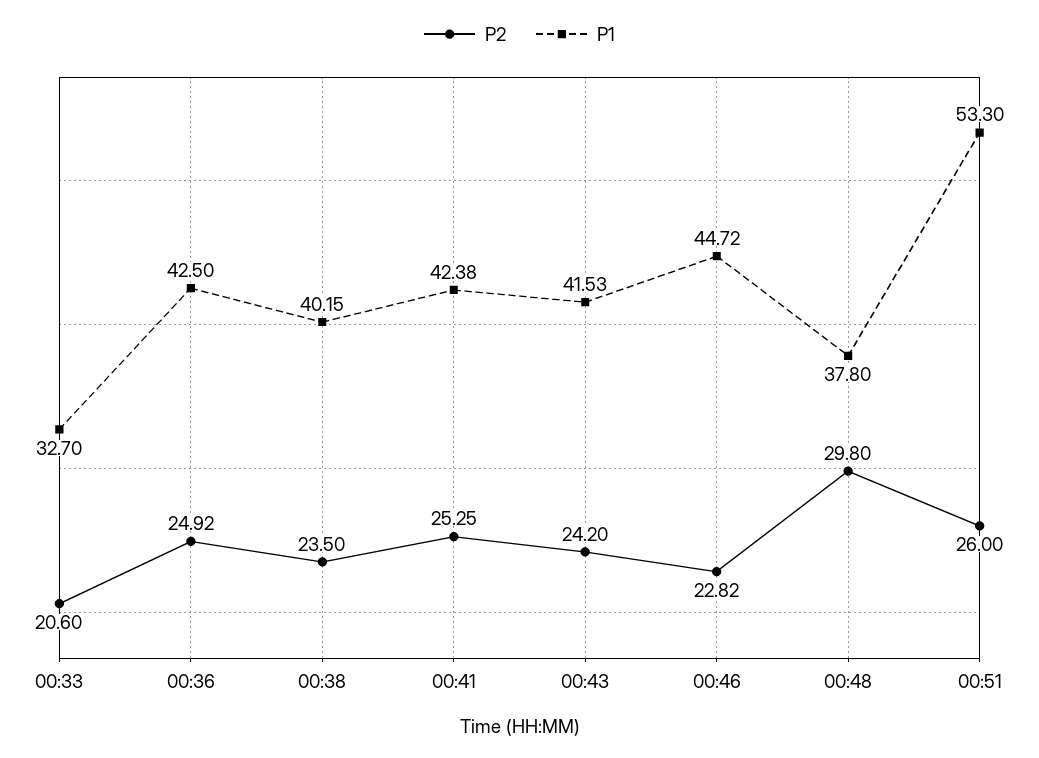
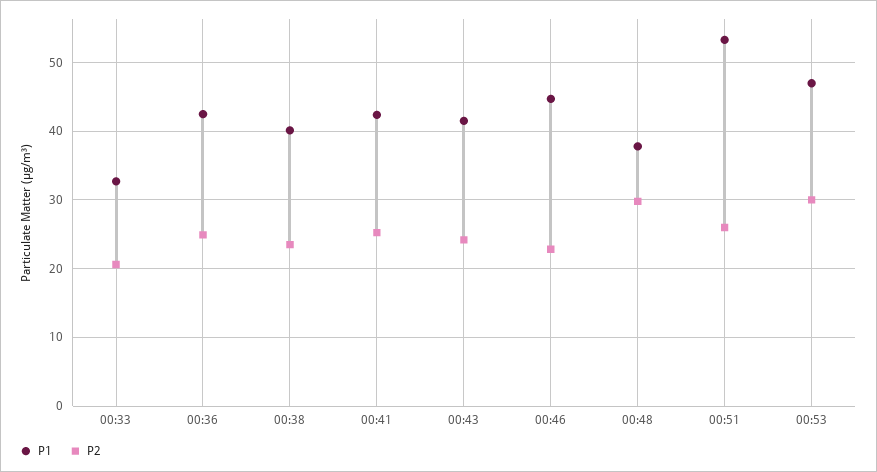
P1, 00:53: none -> 47
P2, 00:53: none -> 30

